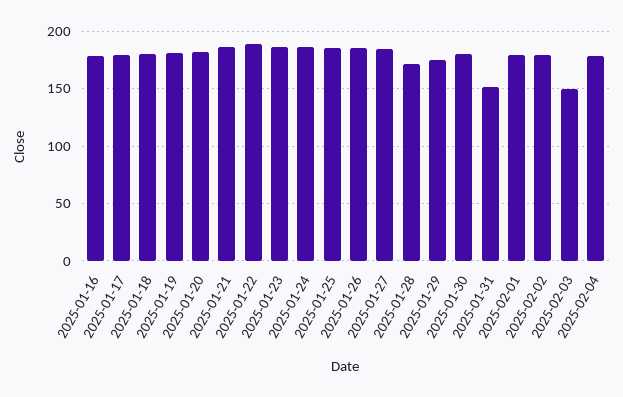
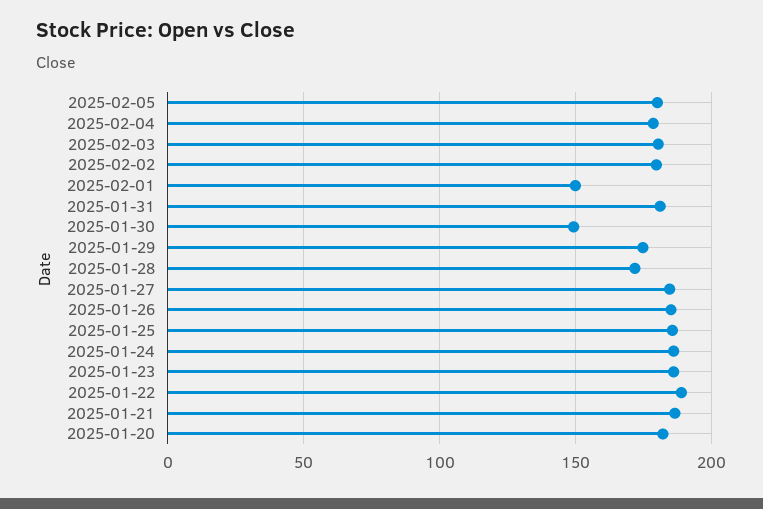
2025-01-16: 180 -> none
2025-01-17: 180 -> none
2025-01-18: 180 -> none
2025-01-19: 180 -> none
2025-01-30: 180 -> 150
2025-01-31: 150 -> 180
2025-02-01: 180 -> 150
2025-02-03: 150 -> 180
2025-02-05: none -> 180

